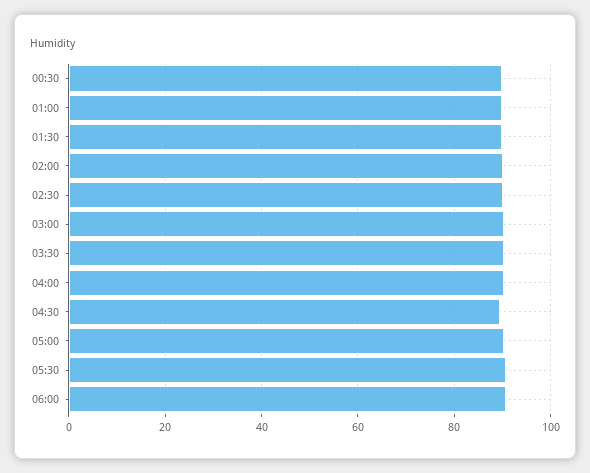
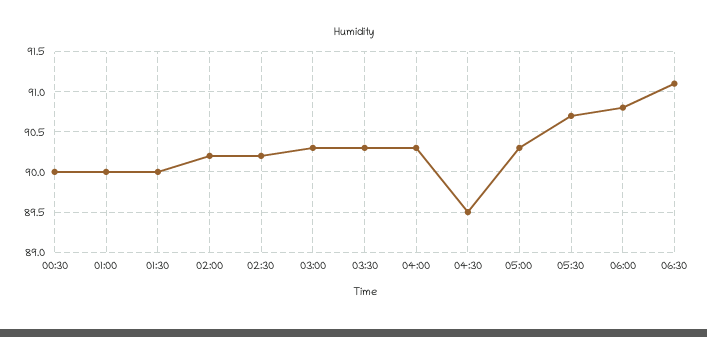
06:30: none -> 91.1

